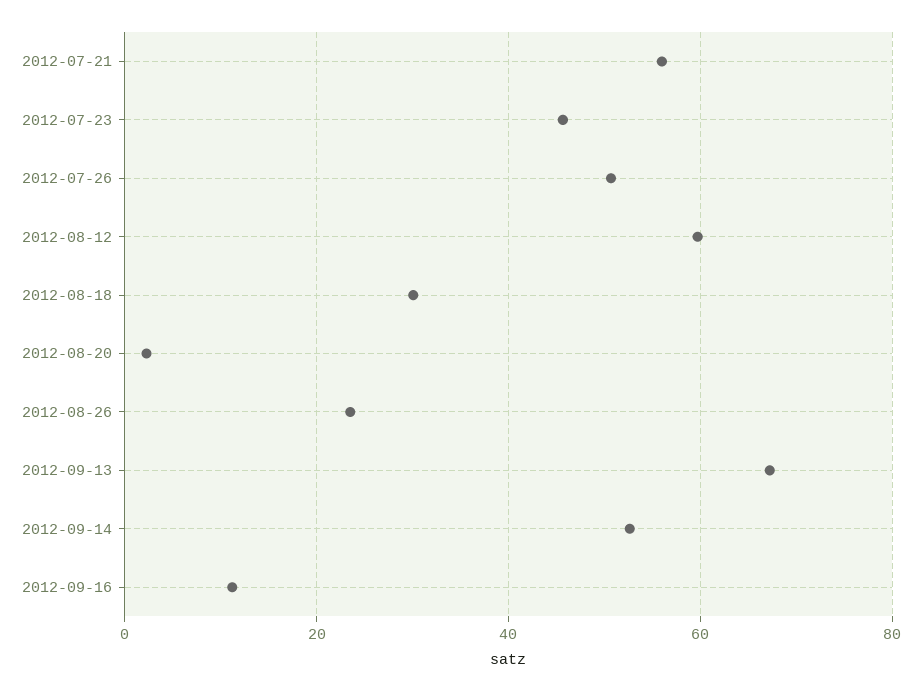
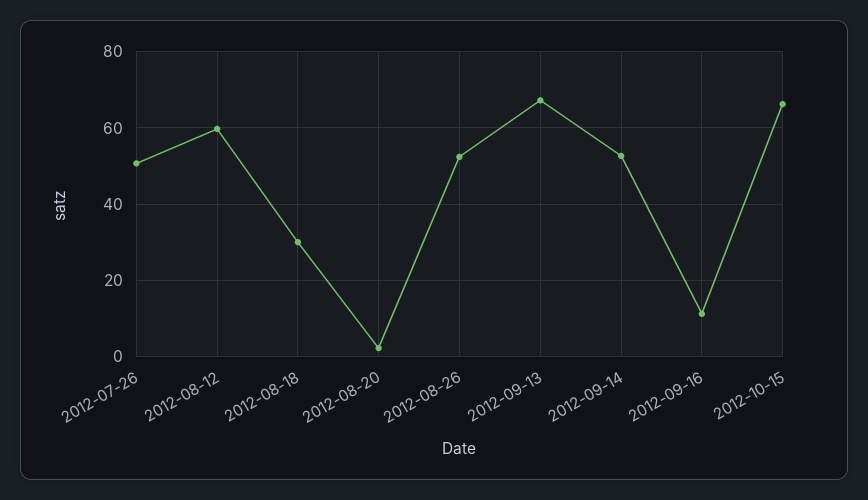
2012-07-21: 56 -> none
2012-07-23: 46 -> none
2012-08-26: 24 -> 52
2012-10-15: none -> 66

